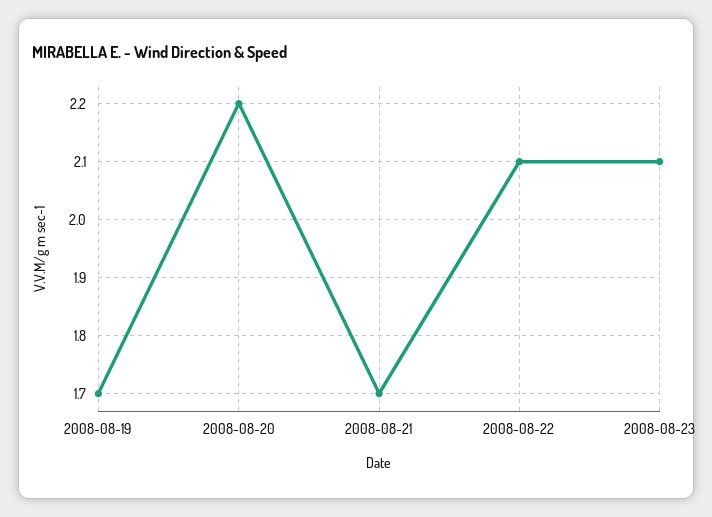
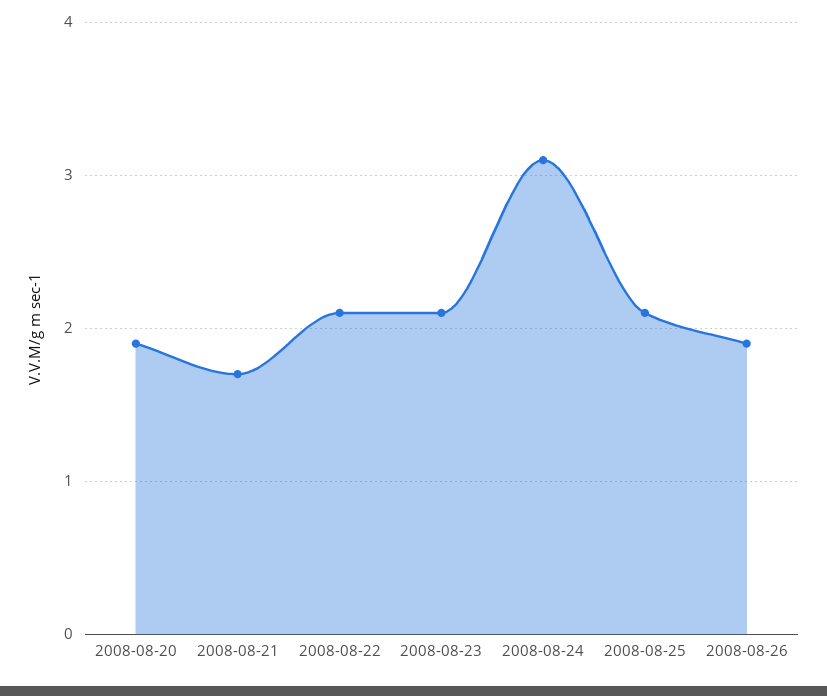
2008-08-19: 1.7 -> none
2008-08-20: 2.2 -> 1.9
2008-08-24: none -> 3.1
2008-08-25: none -> 2.1
2008-08-26: none -> 1.9

